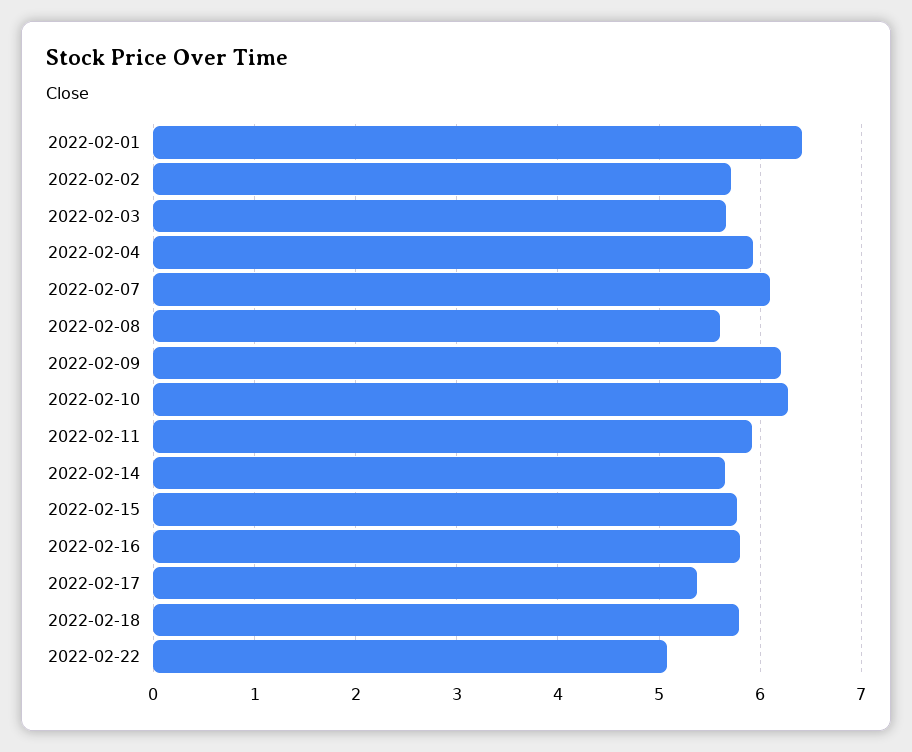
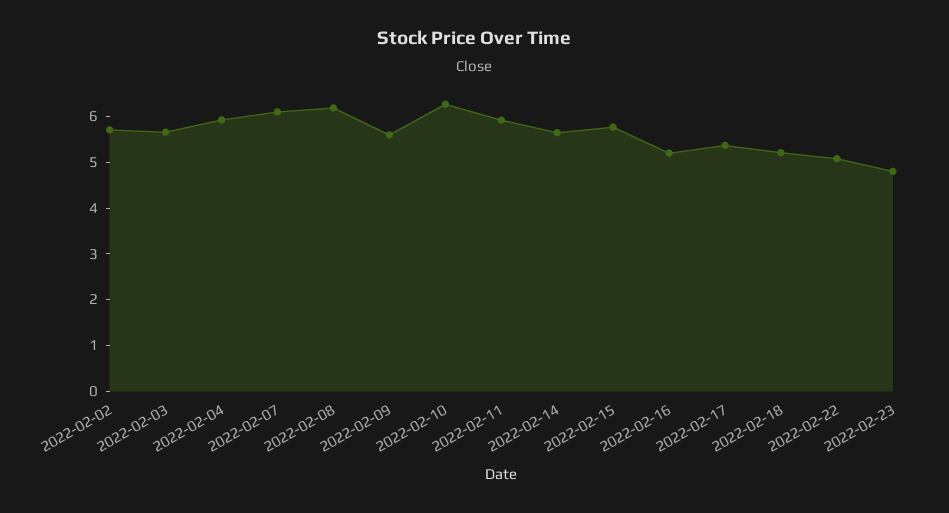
2022-02-01: 6.4 -> none
2022-02-08: 5.6 -> 6.2
2022-02-09: 6.2 -> 5.6
2022-02-16: 5.8 -> 5.2
2022-02-18: 5.8 -> 5.2
2022-02-23: none -> 4.8

